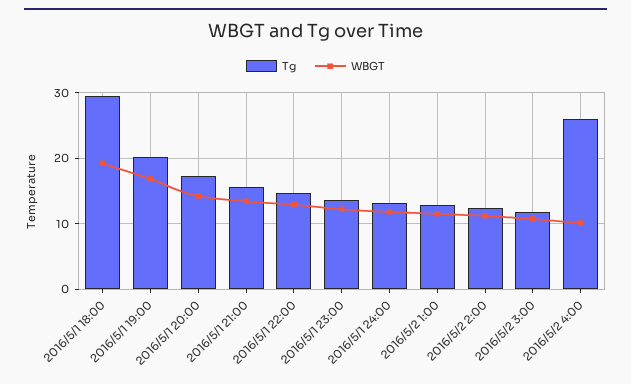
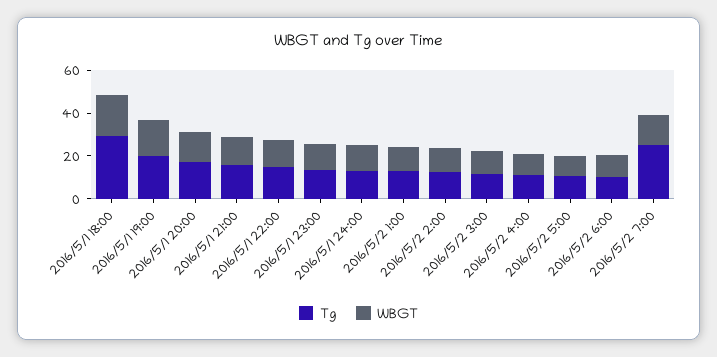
Tg, 2016/5/2 4:00: 26 -> 10
Tg, 2016/5/2 5:00: none -> 10
WBGT, 2016/5/2 5:00: none -> 10
Tg, 2016/5/2 6:00: none -> 10
WBGT, 2016/5/2 6:00: none -> 10
Tg, 2016/5/2 7:00: none -> 25
WBGT, 2016/5/2 7:00: none -> 15

